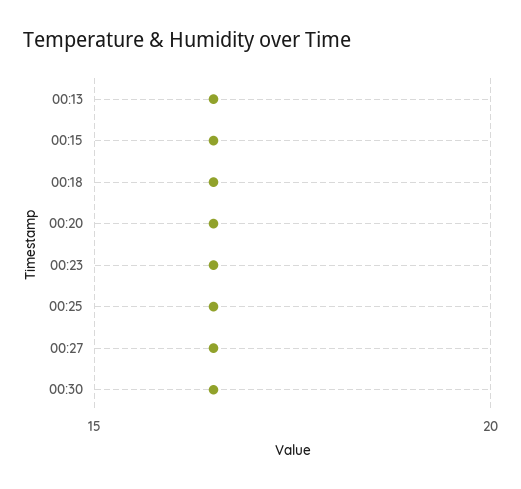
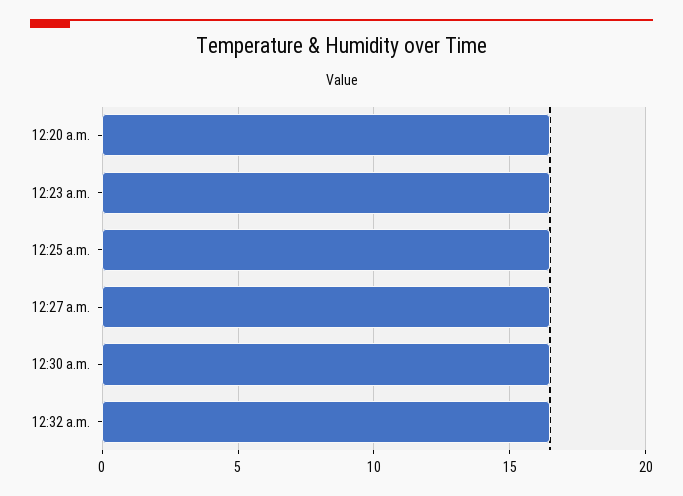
00:13: 16.5 -> none
00:15: 16.5 -> none
00:18: 16.5 -> none
12:32 a.m.: none -> 16.5

